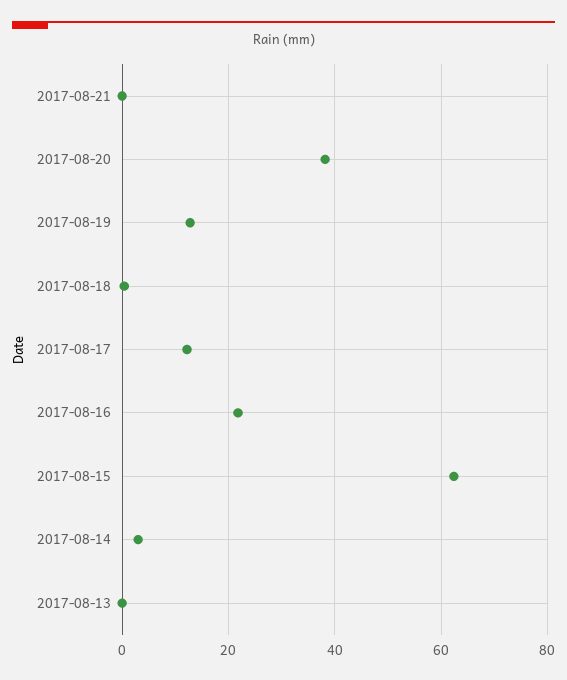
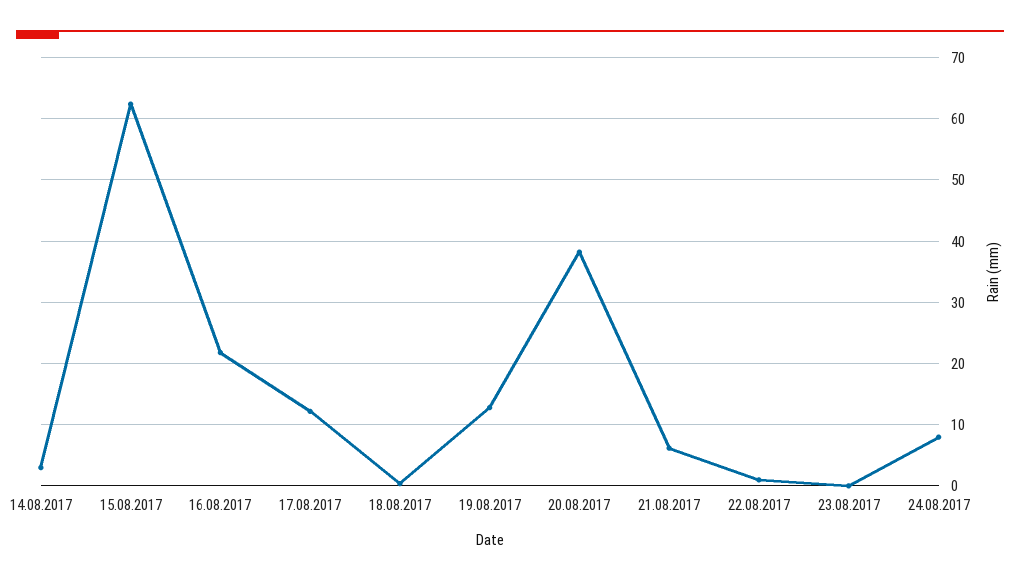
2017-08-21: 0 -> 6
2017-08-13: 0 -> none
22.08.2017: none -> 1
23.08.2017: none -> 0
24.08.2017: none -> 8

